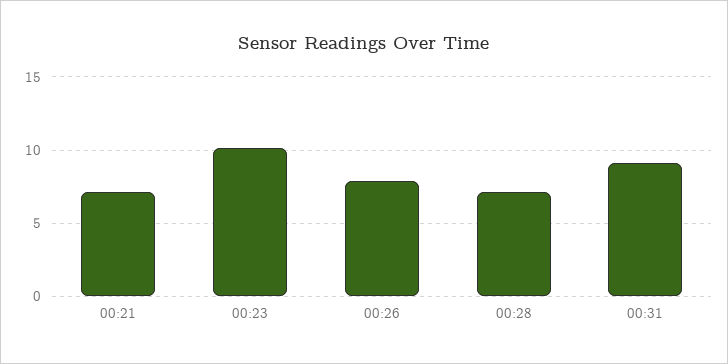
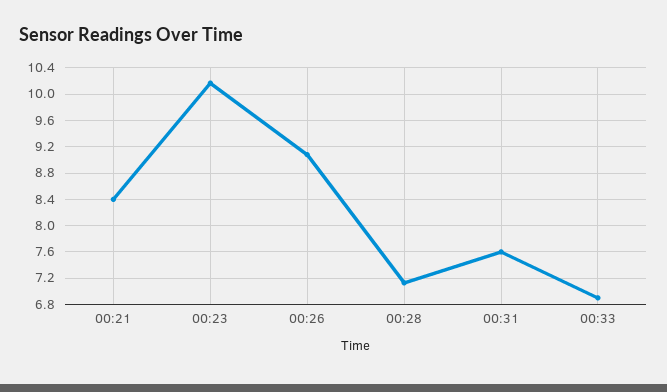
00:21: 7 -> 8.4
00:26: 8 -> 9.1
00:31: 9 -> 7.6
00:33: none -> 6.9

